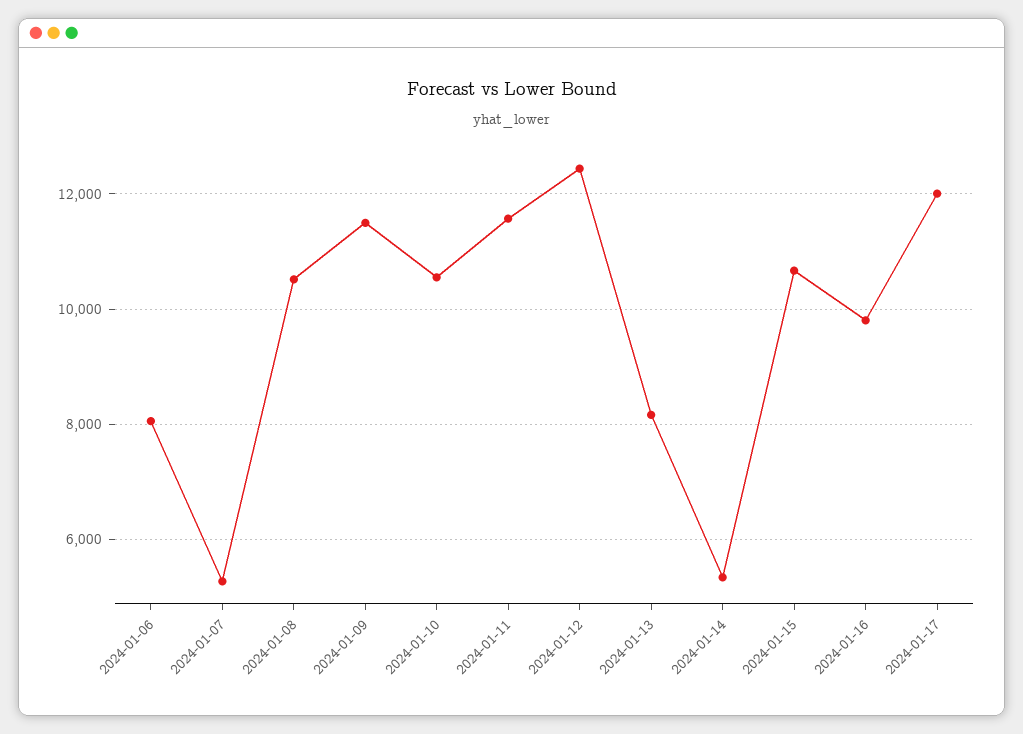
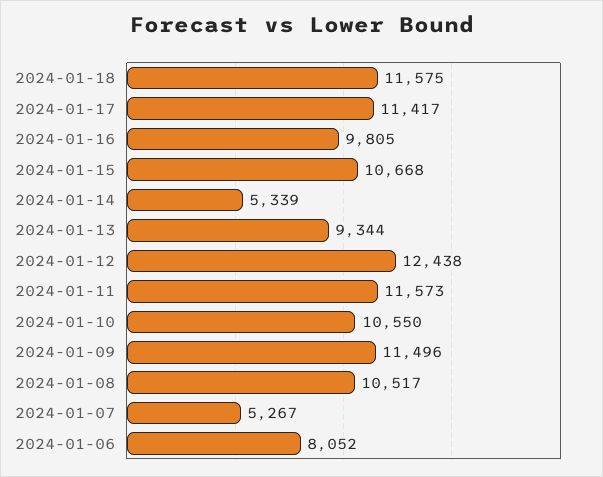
2024-01-13: 8200 -> 9344
2024-01-17: 12000 -> 11417
2024-01-18: none -> 11575

